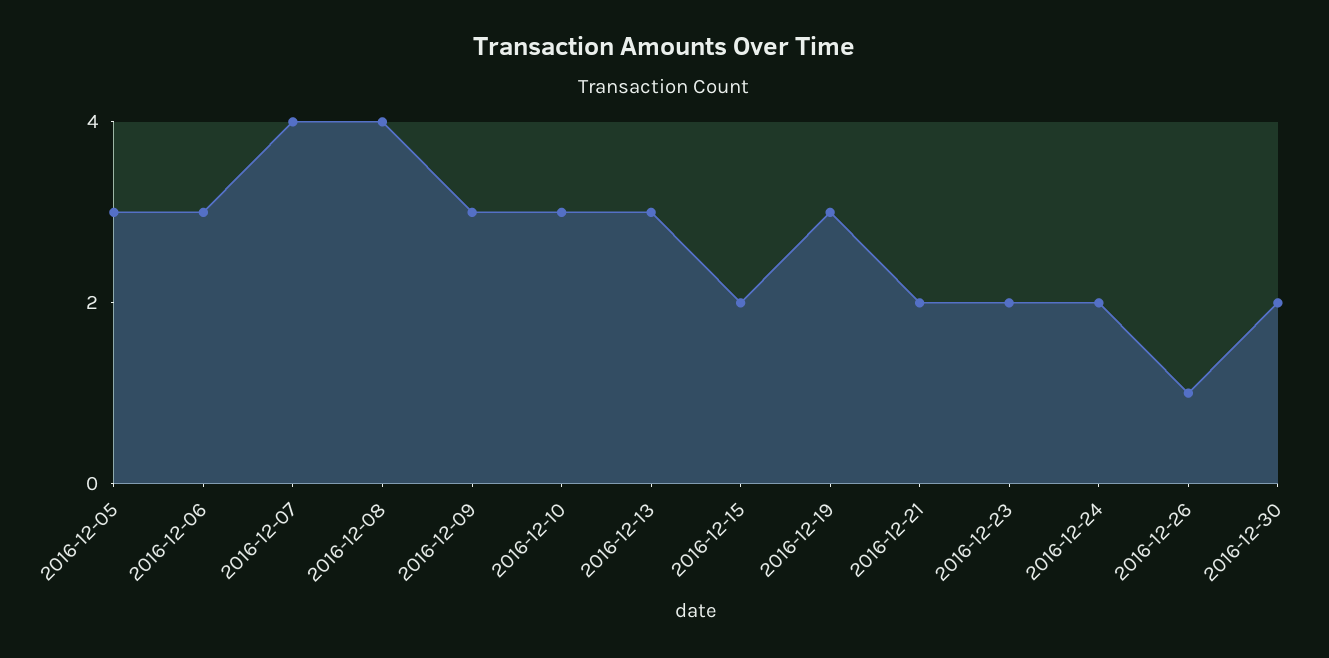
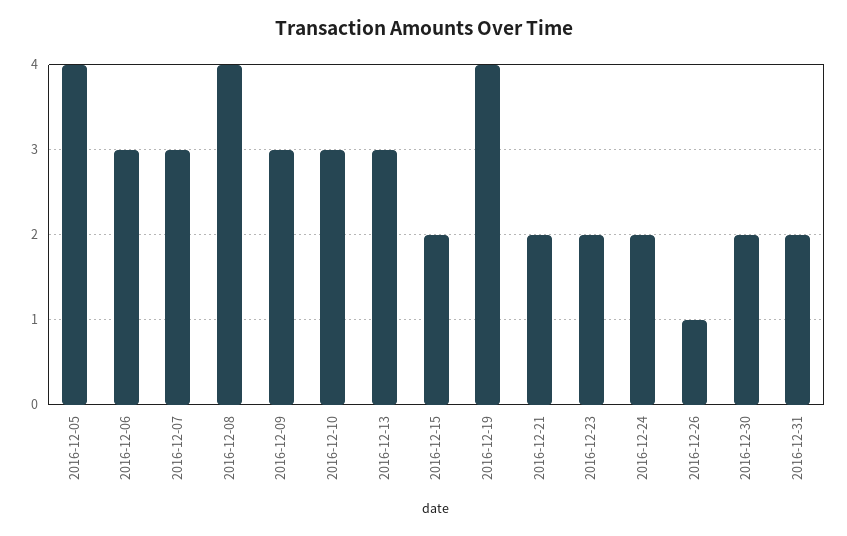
2016-12-05: 3 -> 4
2016-12-07: 4 -> 3
2016-12-19: 3 -> 4
2016-12-31: none -> 2

